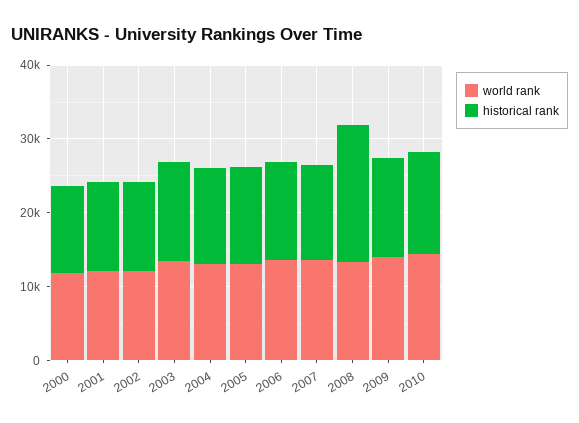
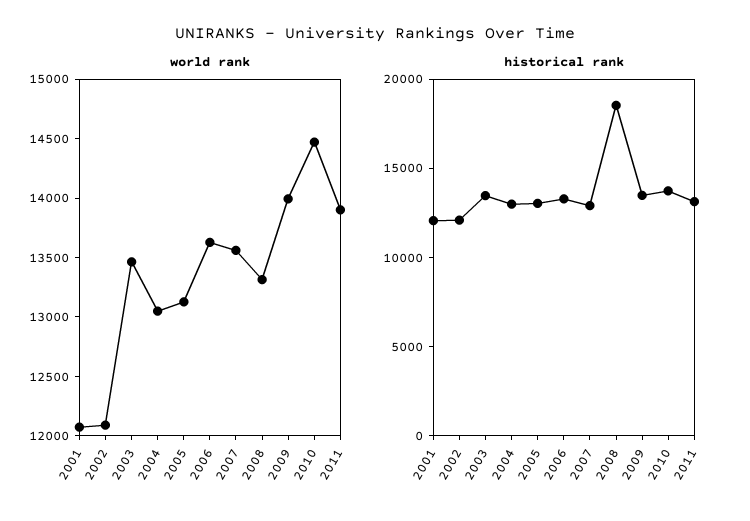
world rank, 2000: 12000 -> none
historical rank, 2000: 12000 -> none
world rank, 2011: none -> 13900
historical rank, 2011: none -> 13000

